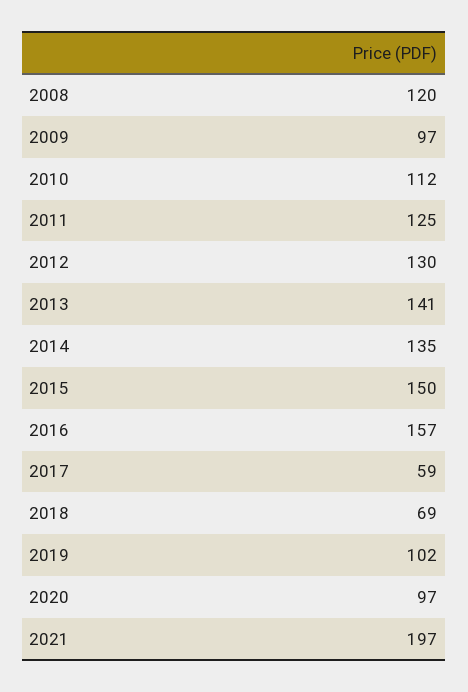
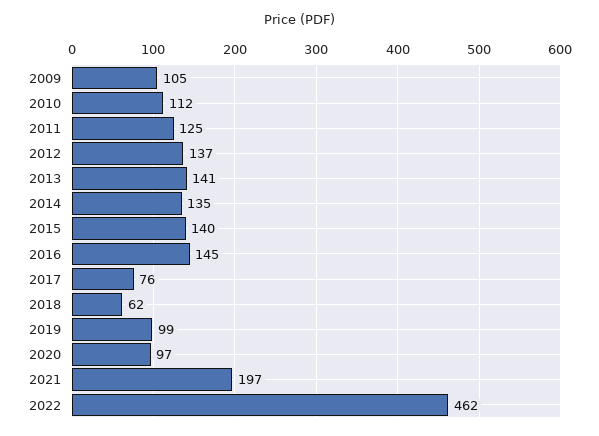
2008: 120 -> none
2009: 97 -> 105
2012: 130 -> 137
2015: 150 -> 140
2016: 157 -> 145
2017: 59 -> 76
2018: 69 -> 62
2019: 102 -> 99
2022: none -> 462

